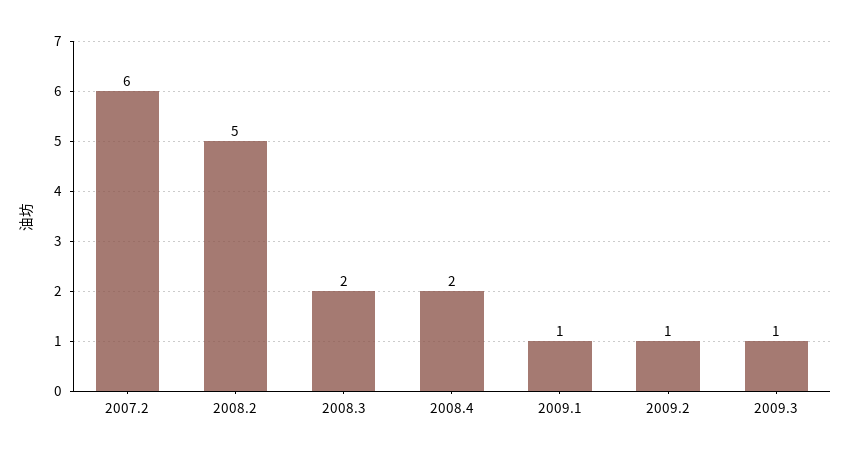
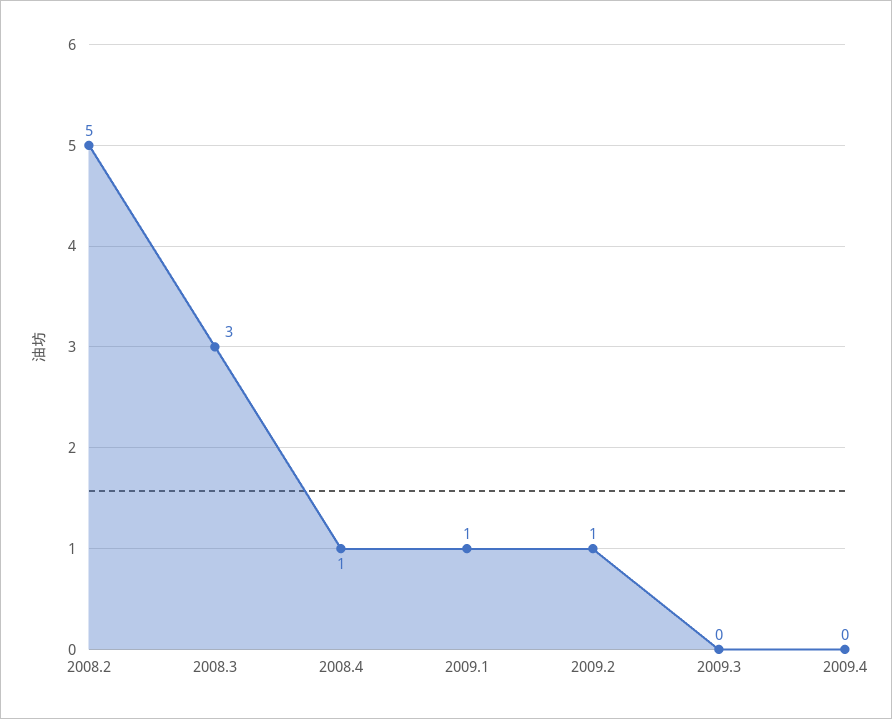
2007.2: 6 -> none
2008.3: 2 -> 3
2008.4: 2 -> 1
2009.3: 1 -> 0
2009.4: none -> 0

